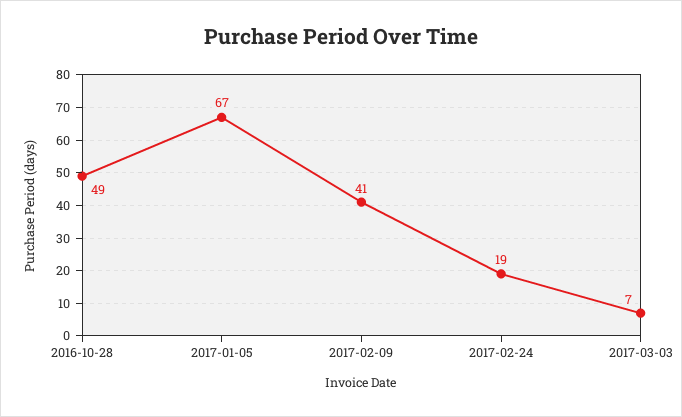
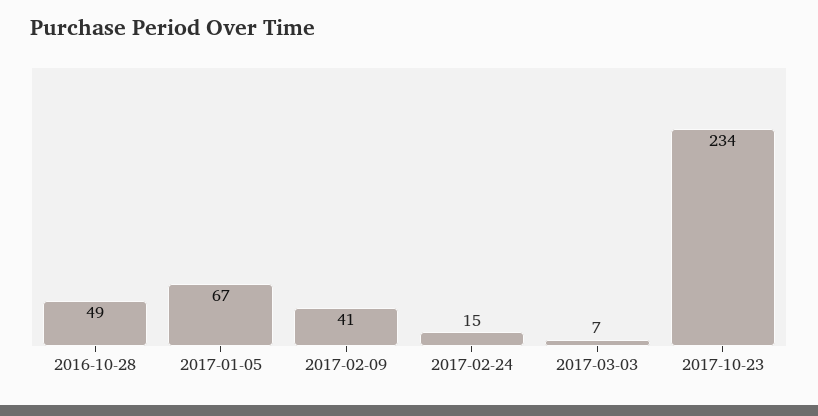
2017-02-24: 19 -> 15
2017-10-23: none -> 234

